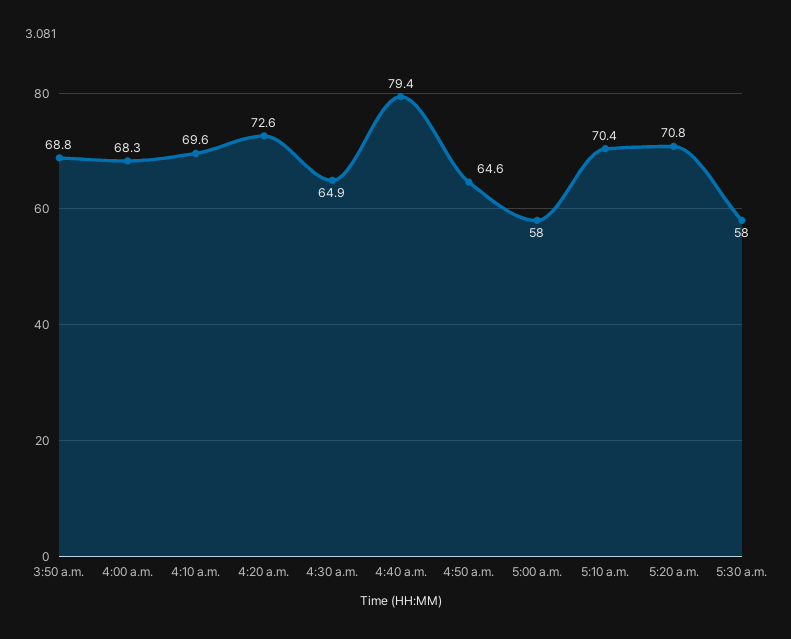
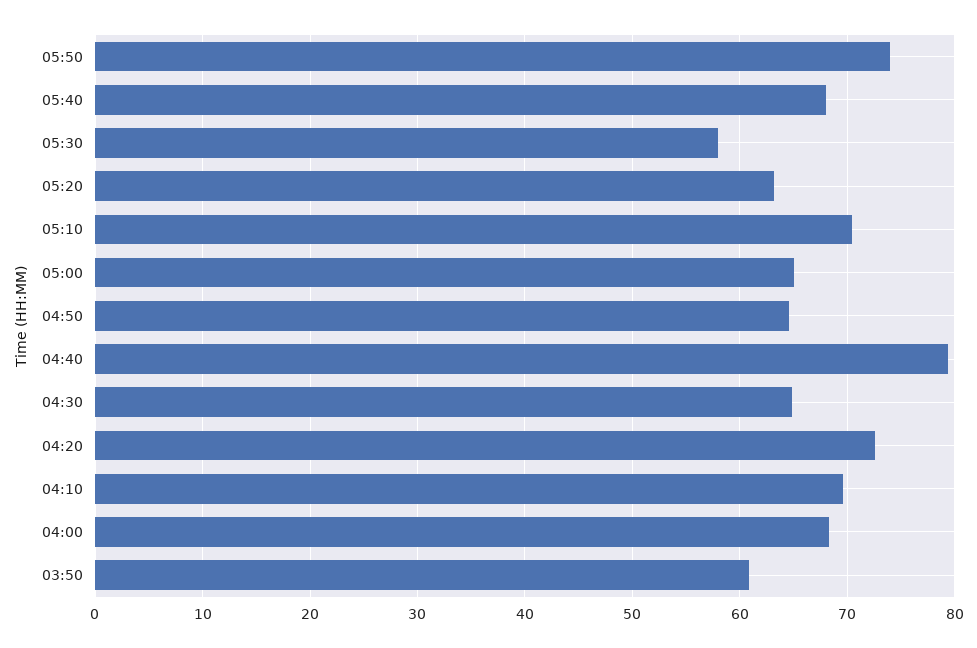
3:50 a.m.: 68.8 -> 61
5:00 a.m.: 58 -> 65
5:20 a.m.: 70.8 -> 63
05:50: none -> 74
05:40: none -> 68

